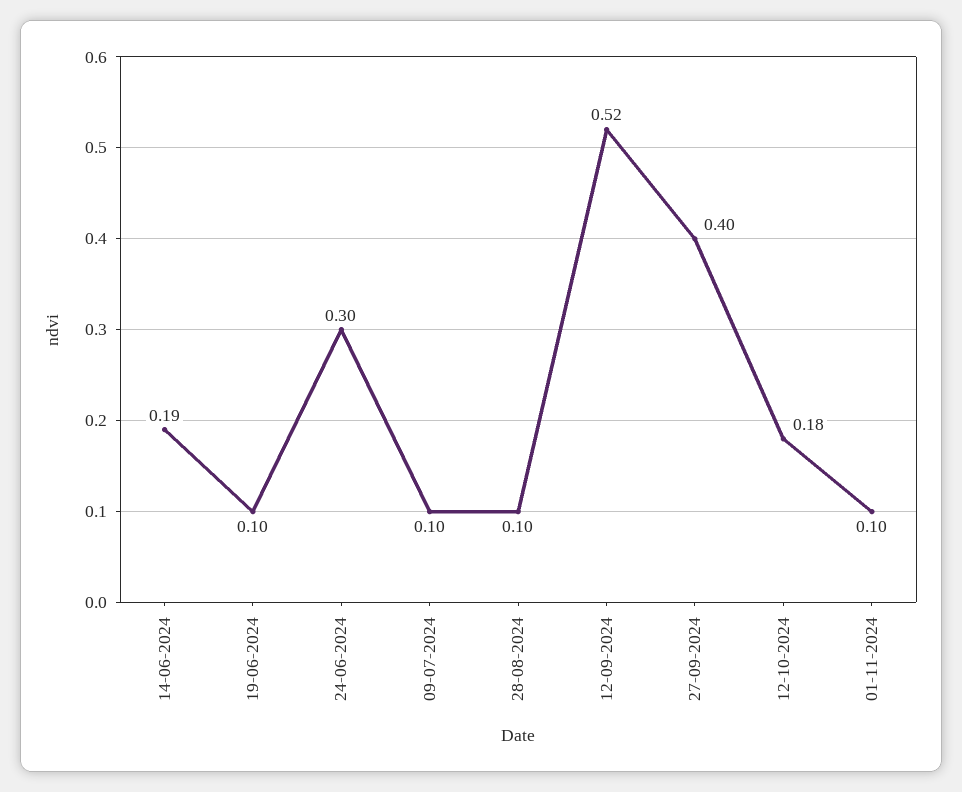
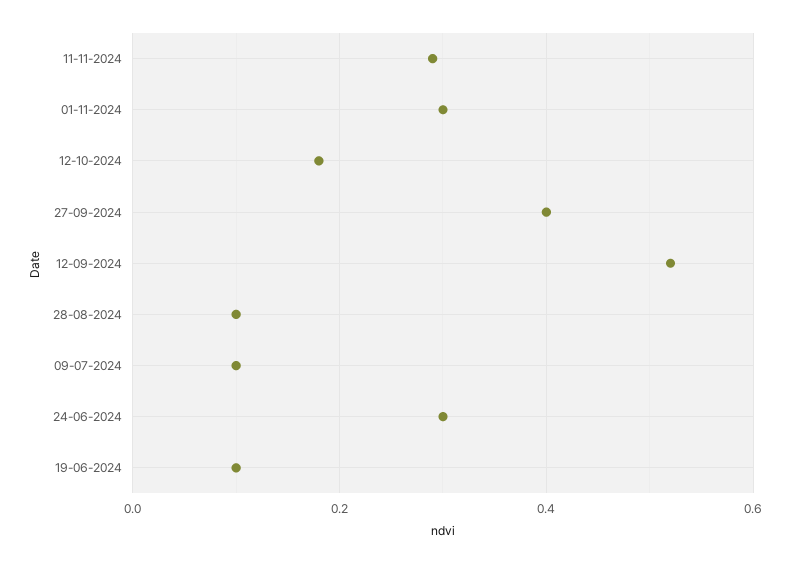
14-06-2024: 0.19 -> none
01-11-2024: 0.1 -> 0.3
11-11-2024: none -> 0.3

